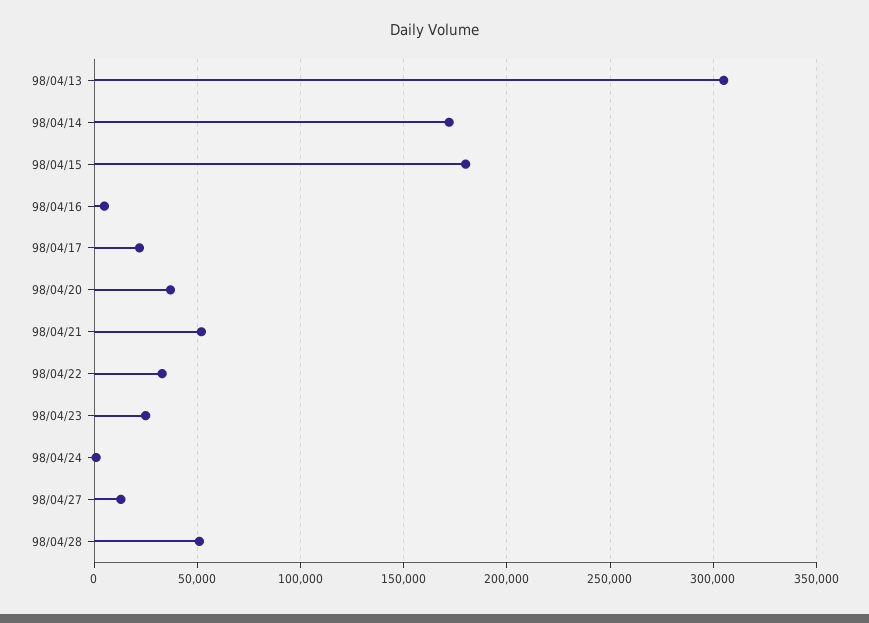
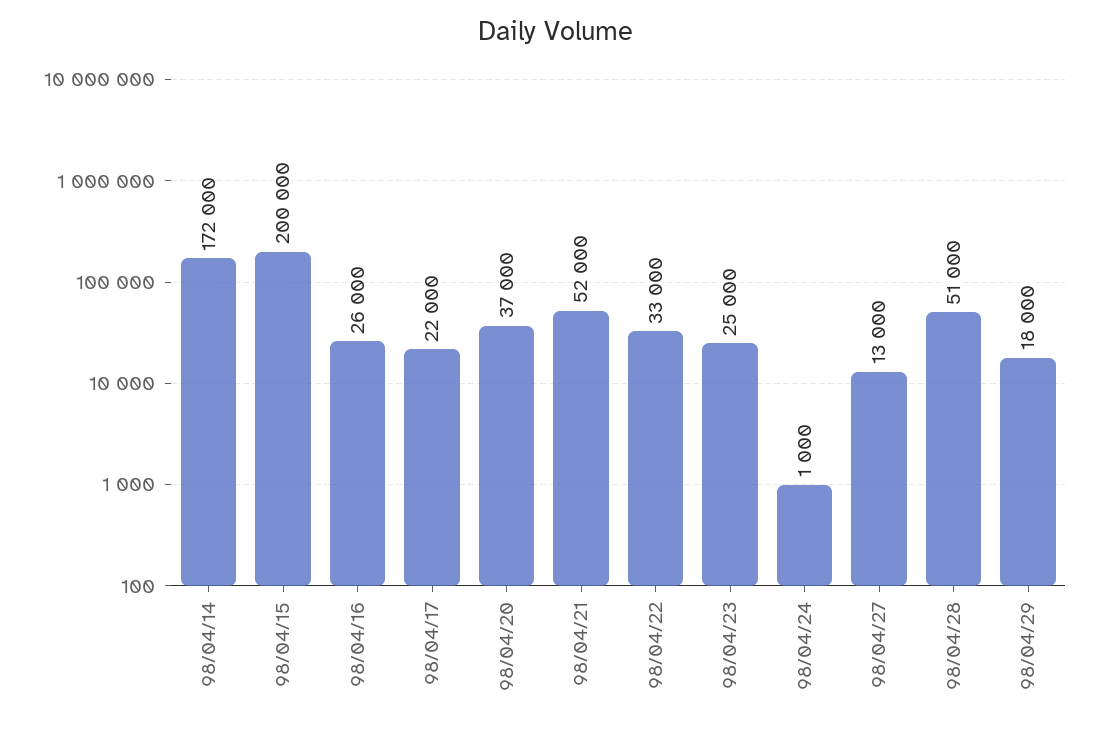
98/04/13: 305000 -> none
98/04/15: 180000 -> 200000
98/04/16: 5000 -> 26000
98/04/29: none -> 18000

